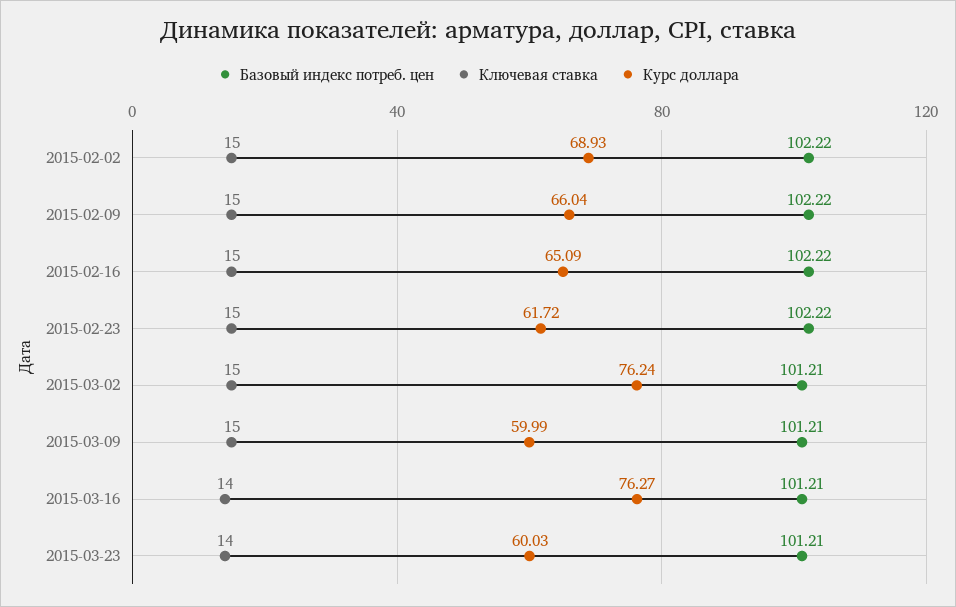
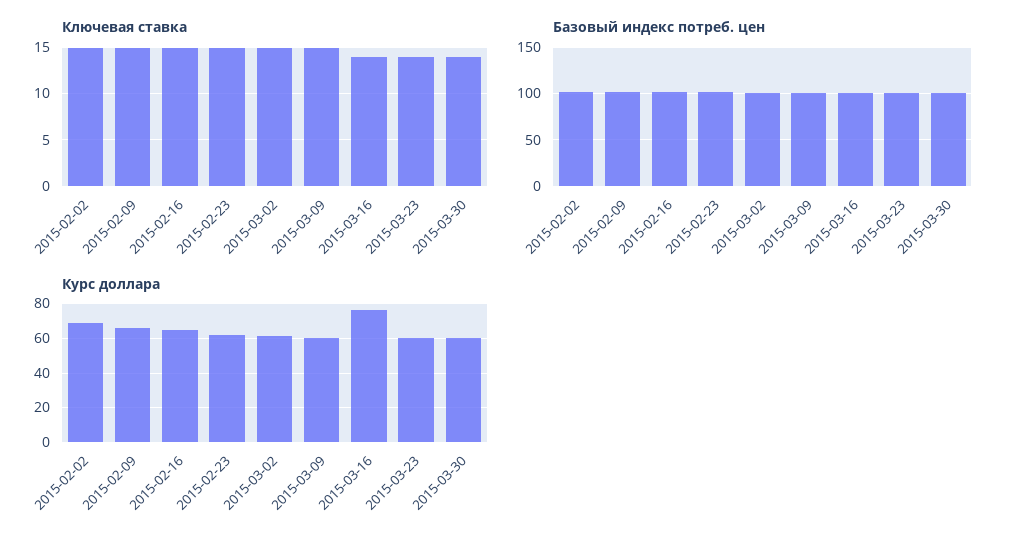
Курс доллара, 2015-03-02: 76.24 -> 60
Ключевая ставка, 2015-03-30: none -> 14
Базовый индекс потреб. цен, 2015-03-30: none -> 100
Курс доллара, 2015-03-30: none -> 60

